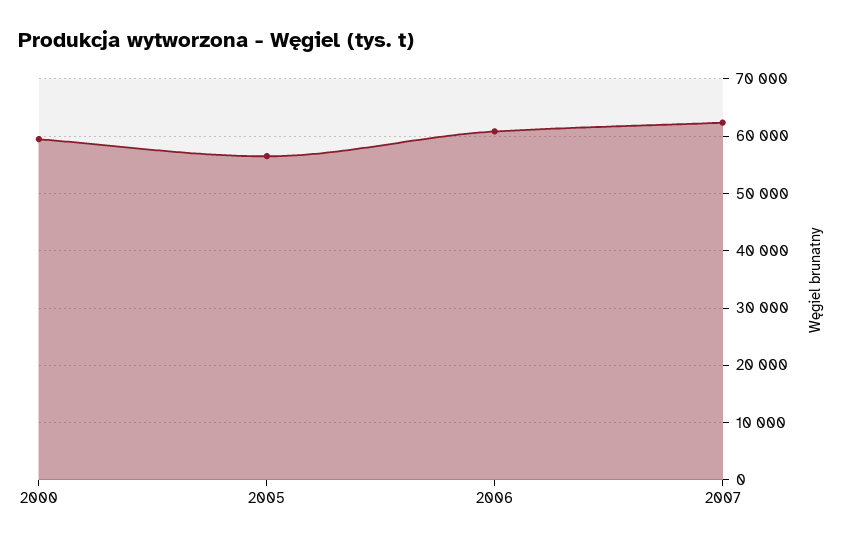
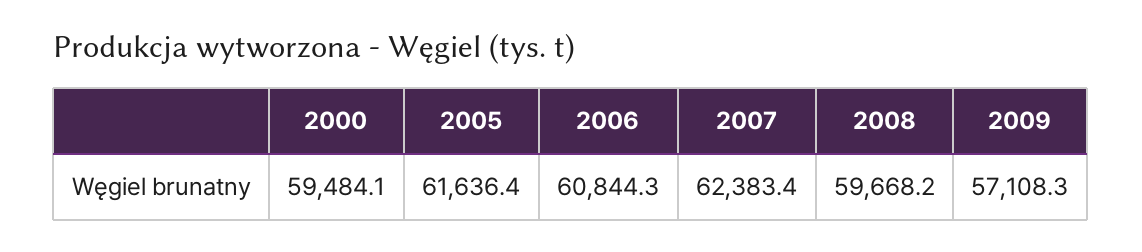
2005: 56000 -> 61636.4
2008: none -> 59668.2
2009: none -> 57108.3

